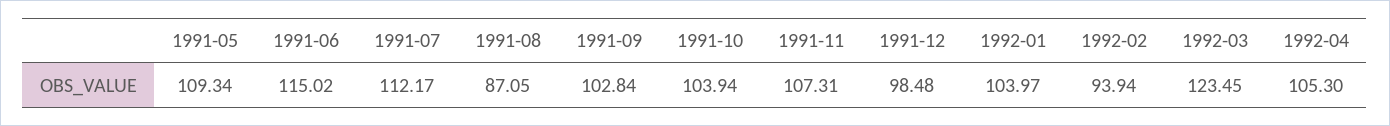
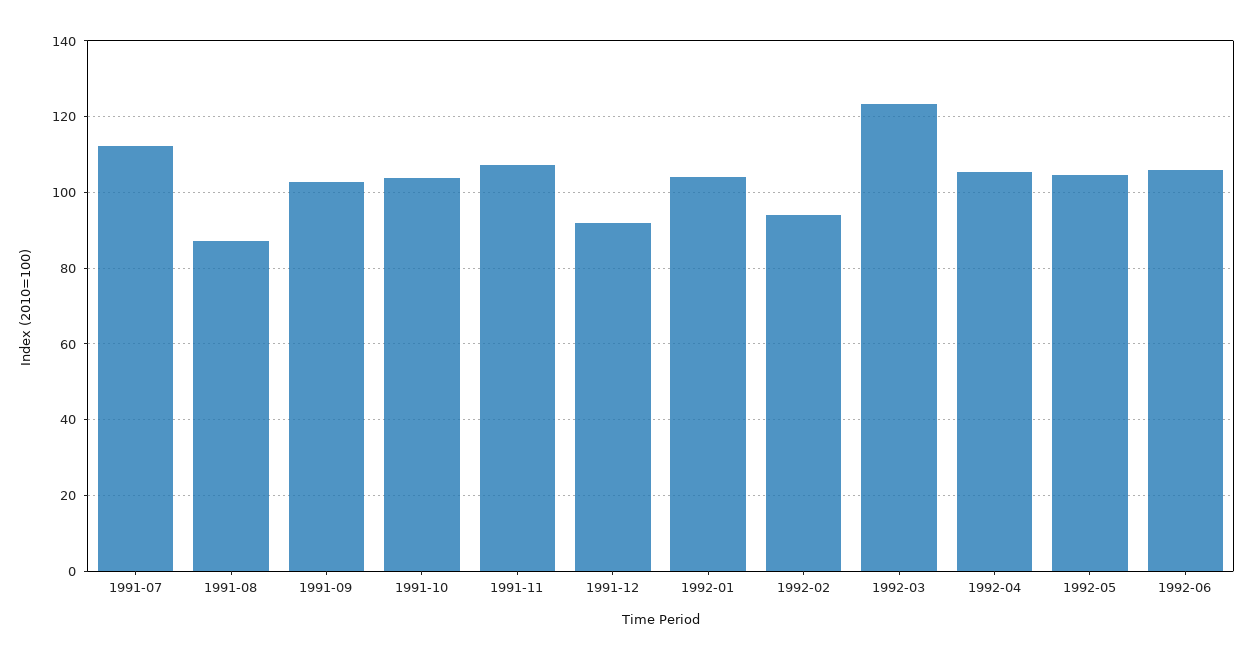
1991-05: 109.34 -> none
1991-06: 115.02 -> none
1991-12: 98.48 -> 92
1992-05: none -> 104
1992-06: none -> 106

